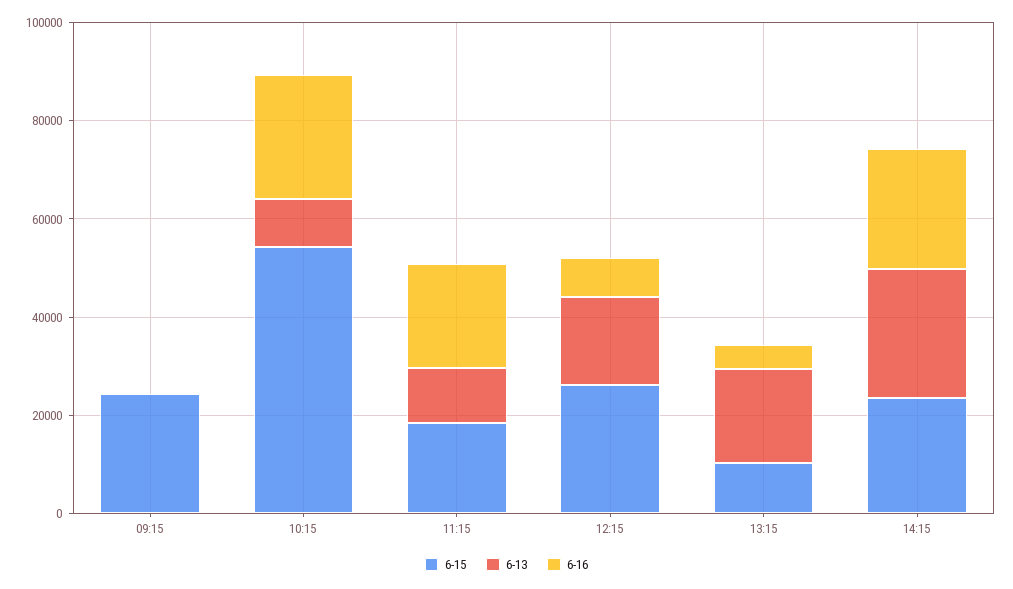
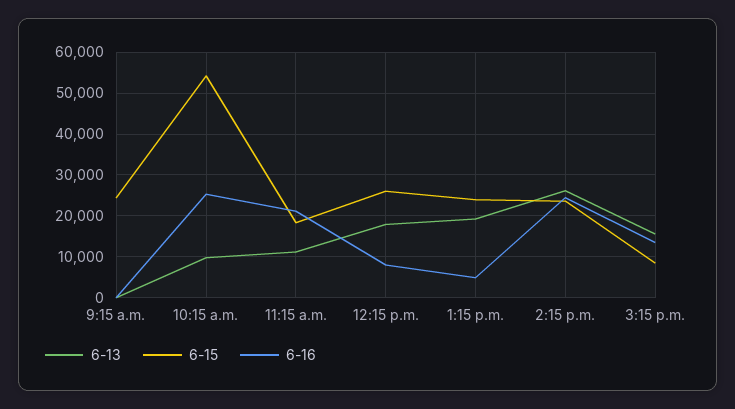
6-15, 13:15: 10000 -> 24000
6-13, 3:15 p.m.: none -> 16000
6-15, 3:15 p.m.: none -> 8000
6-16, 3:15 p.m.: none -> 14000

